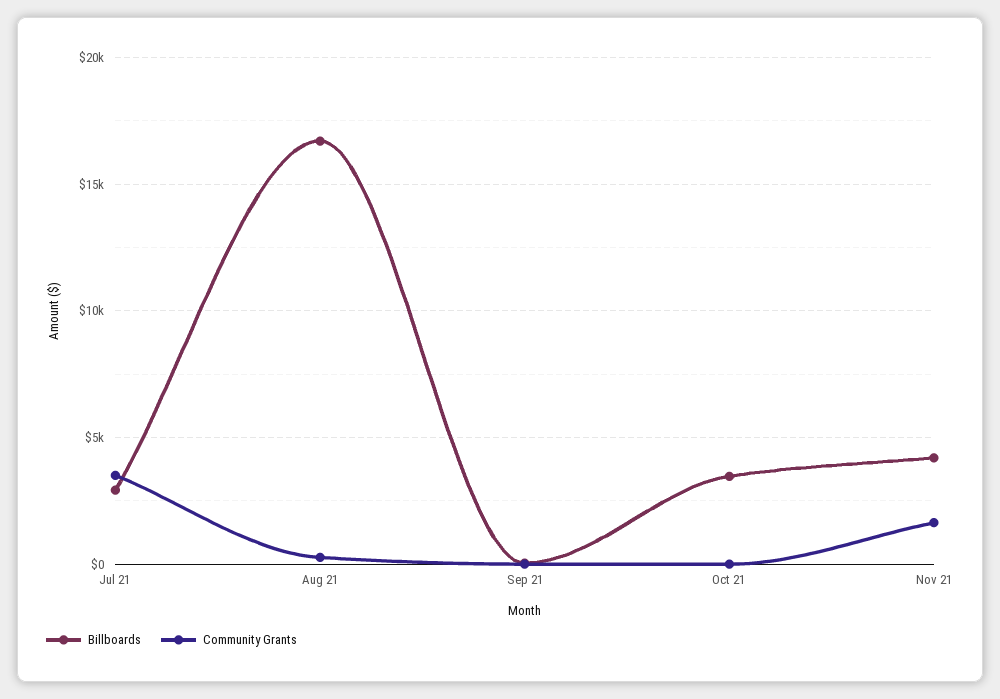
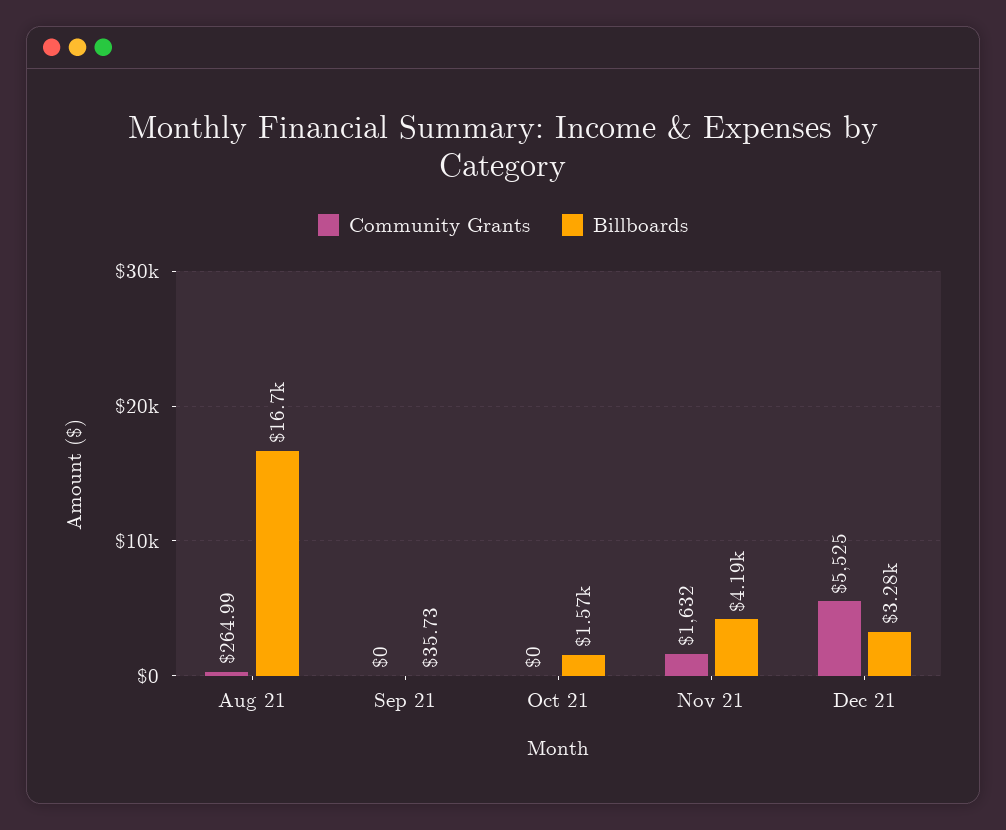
Billboards, Jul 21: 3000 -> none
Community Grants, Jul 21: 3500 -> none
Billboards, Oct 21: 3500 -> 1570
Community Grants, Dec 21: none -> 5525
Billboards, Dec 21: none -> 3280

